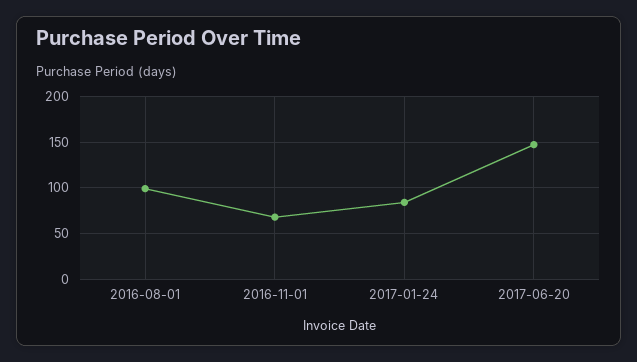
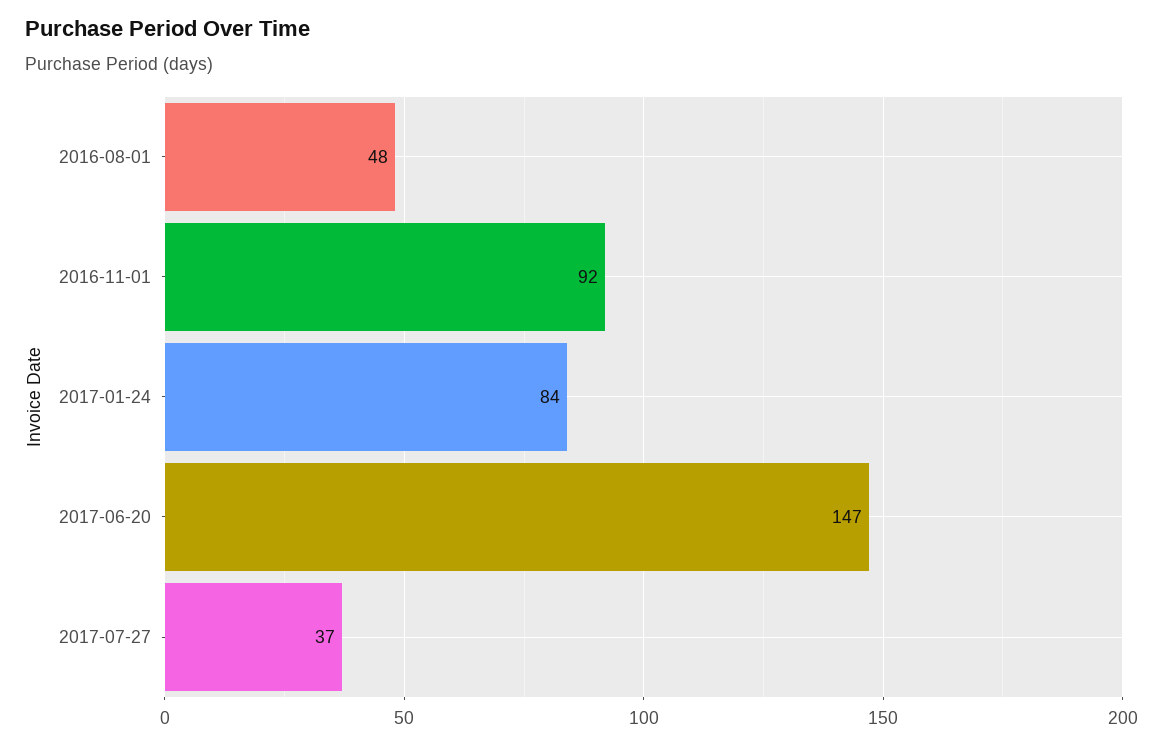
2016-08-01: 100 -> 48
2016-11-01: 70 -> 92
2017-07-27: none -> 37

